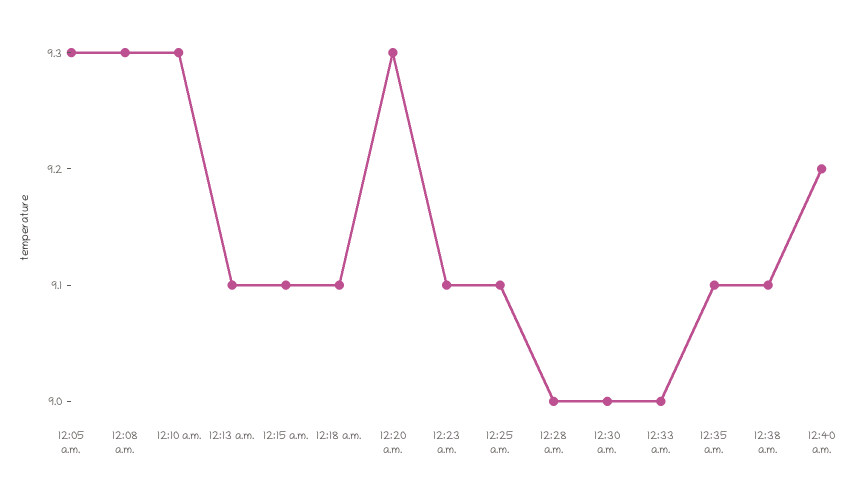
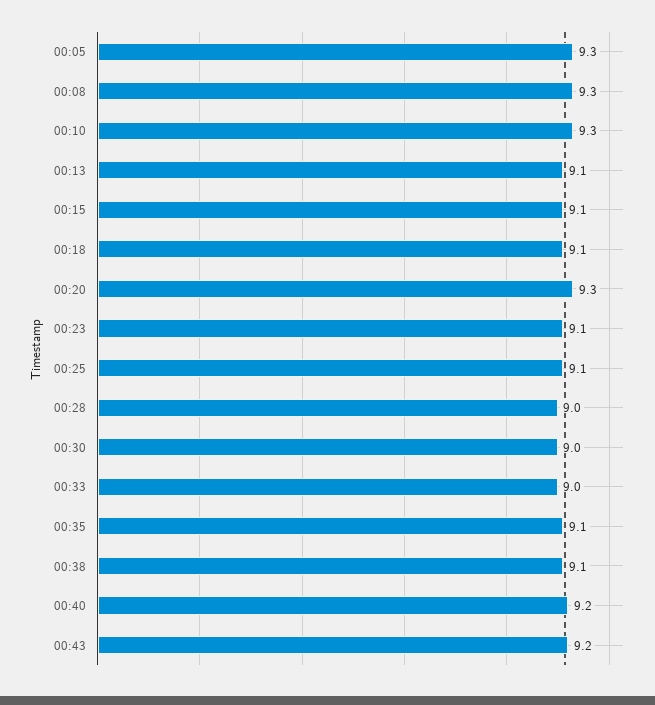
00:43: none -> 9.2

